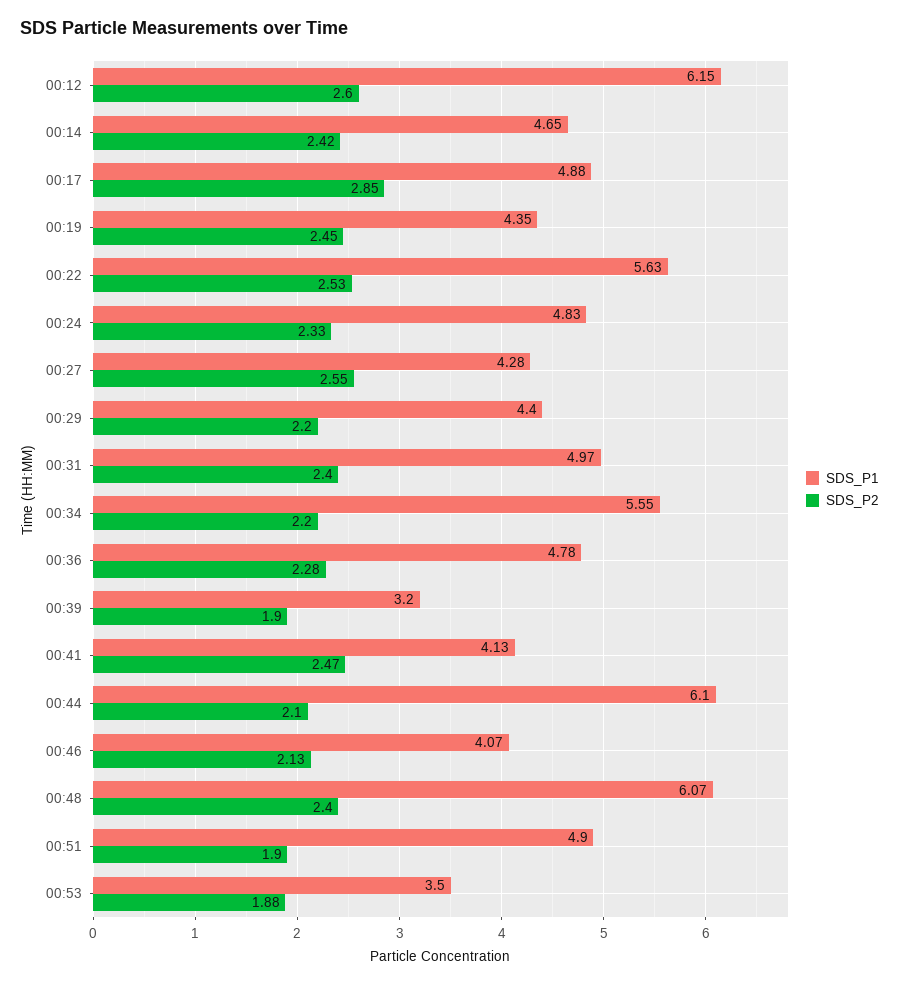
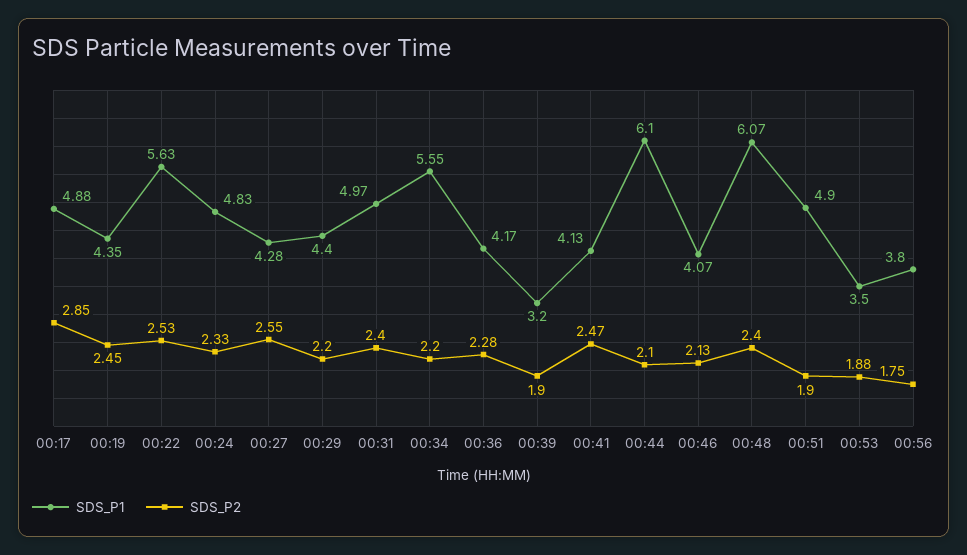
SDS_P1, 00:12: 6.15 -> none
SDS_P2, 00:12: 2.6 -> none
SDS_P1, 00:14: 4.65 -> none
SDS_P2, 00:14: 2.42 -> none
SDS_P1, 00:36: 4.78 -> 4.17
SDS_P1, 00:56: none -> 3.8
SDS_P2, 00:56: none -> 1.75

